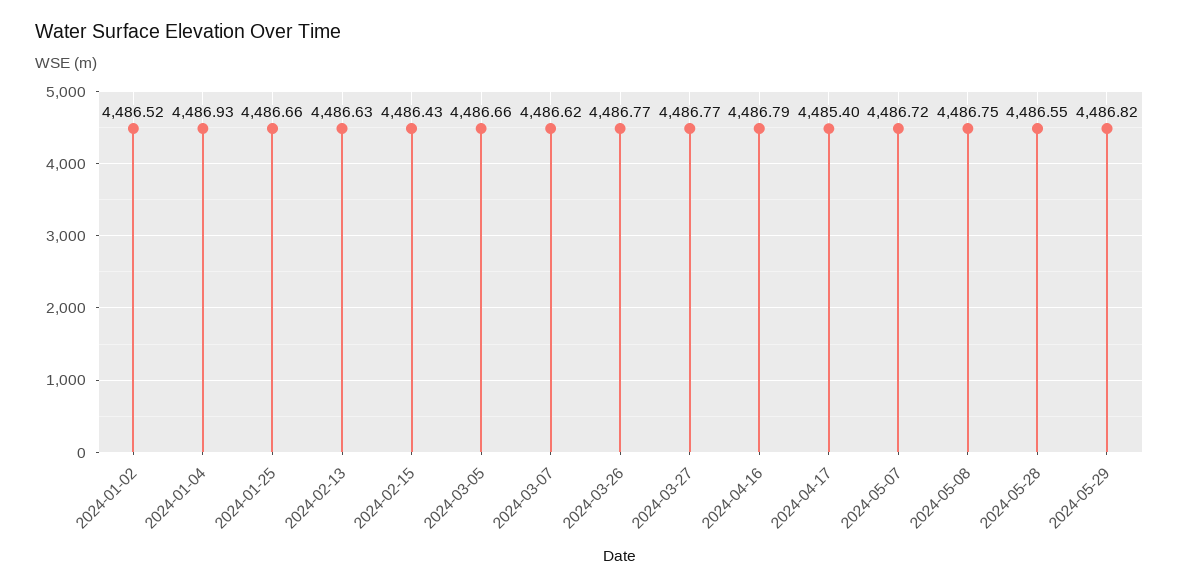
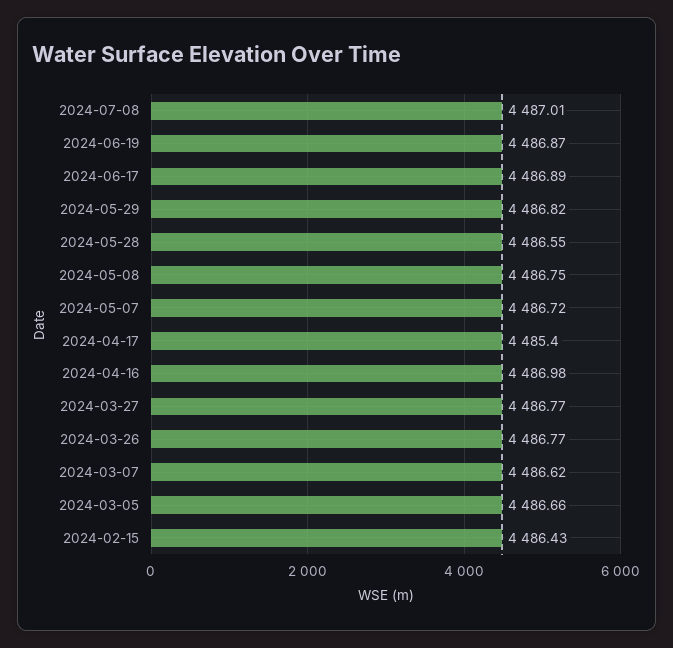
2024-01-02: 4486.52 -> none
2024-01-04: 4486.93 -> none
2024-01-25: 4486.66 -> none
2024-02-13: 4486.63 -> none
2024-04-16: 4486.79 -> 4486.98
2024-07-08: none -> 4487.01
2024-06-19: none -> 4486.87
2024-06-17: none -> 4486.89

